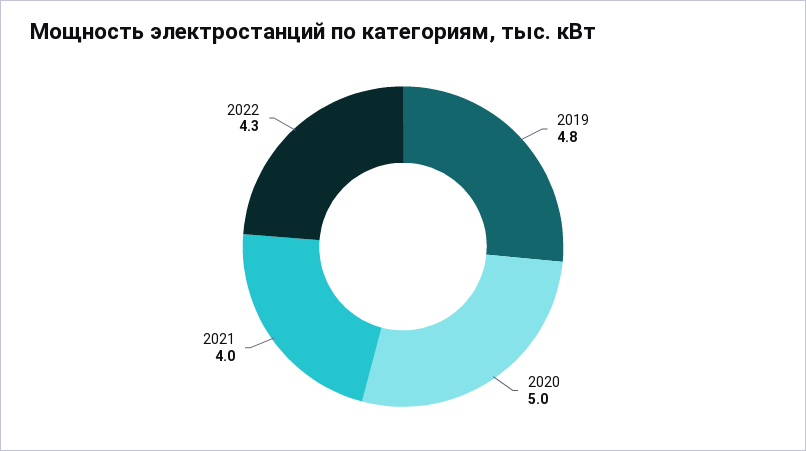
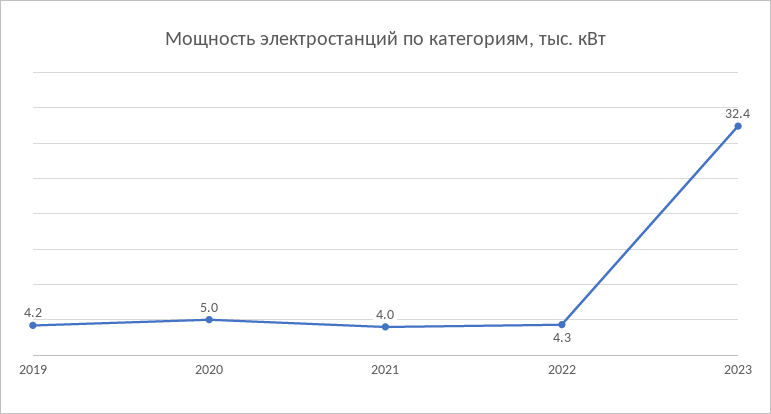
2019: 4.8 -> 4.2
2023: none -> 32.4

